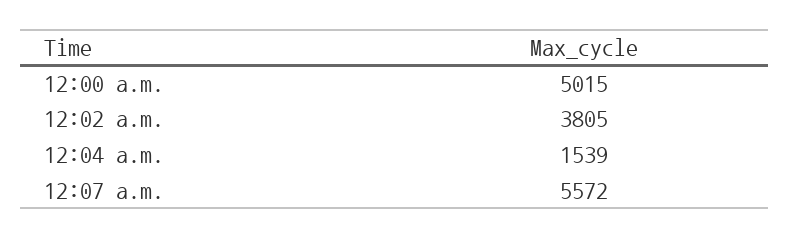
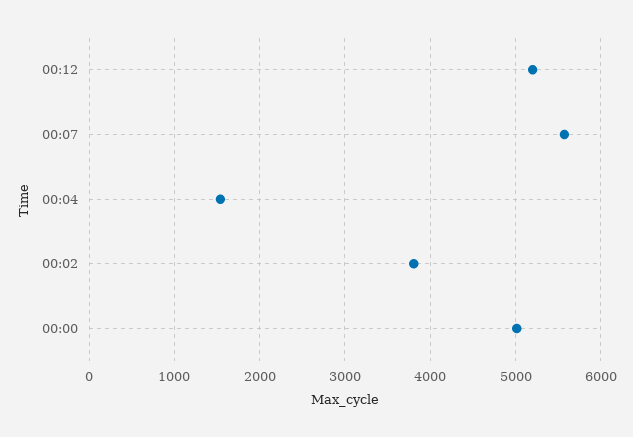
00:12: none -> 5200

